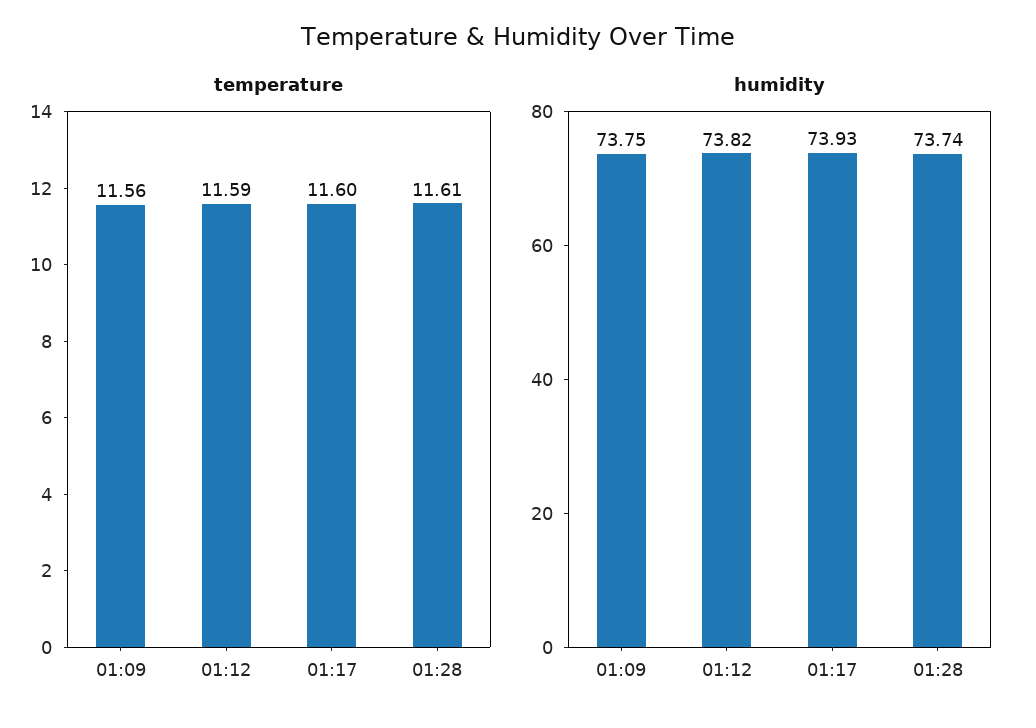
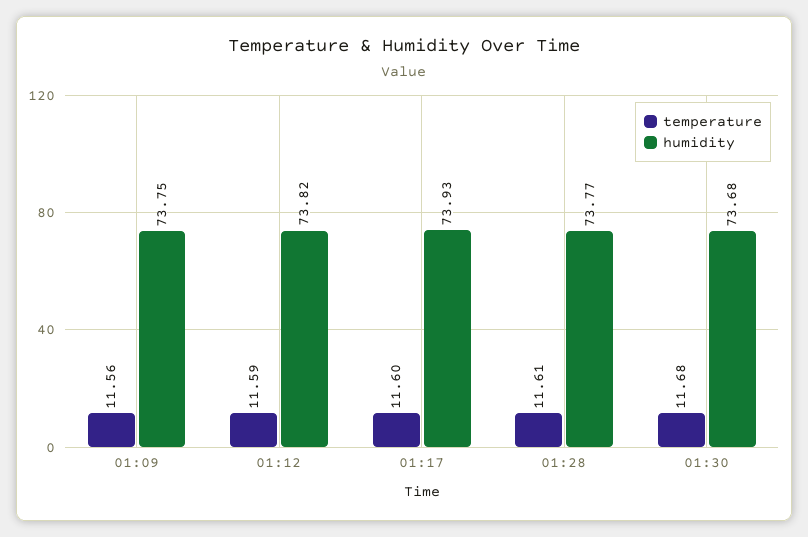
humidity, 01:28: 73.74 -> 73.77
temperature, 01:30: none -> 11.68
humidity, 01:30: none -> 73.68

